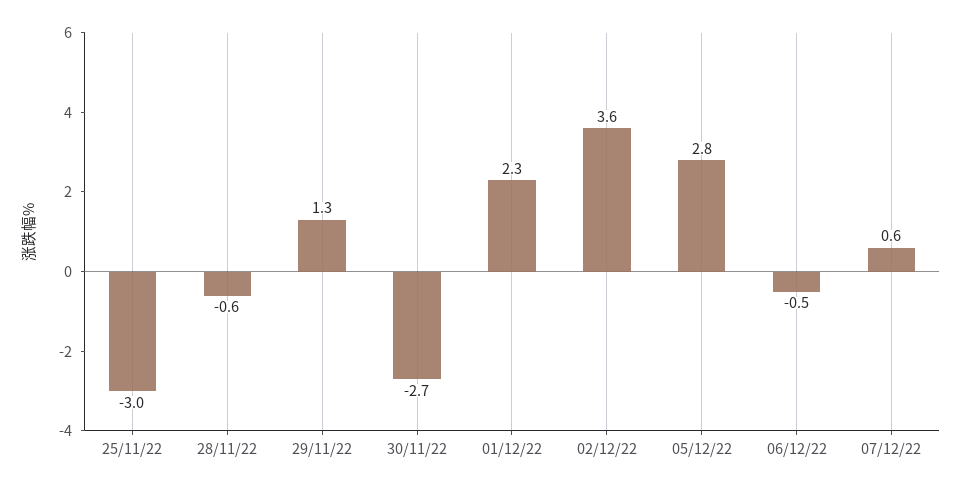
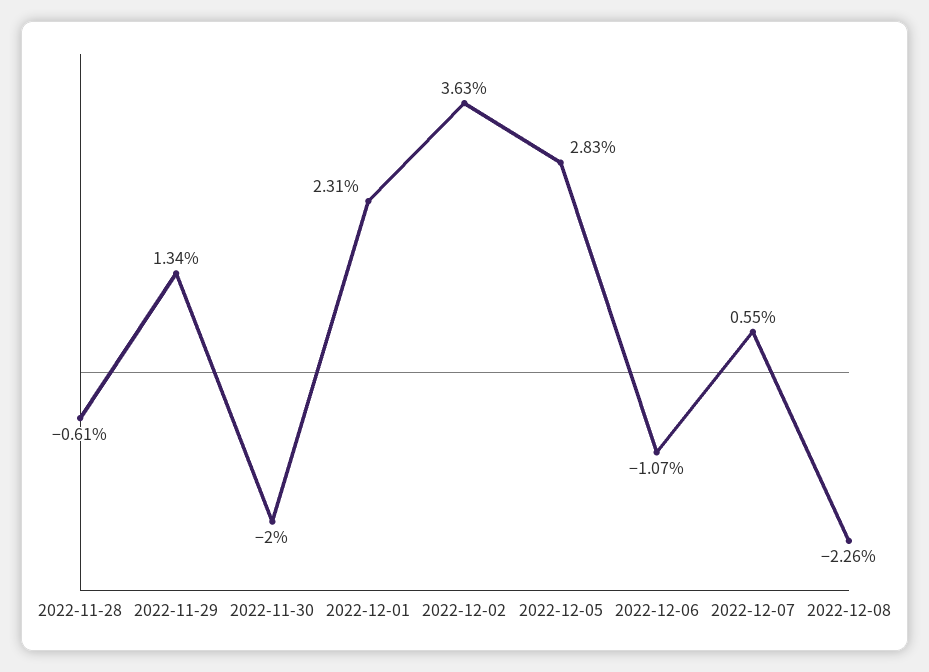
25/11/22: -3 -> none
30/11/22: -2.7 -> -2
06/12/22: -0.5 -> -1.07
2022-12-08: none -> -2.26

